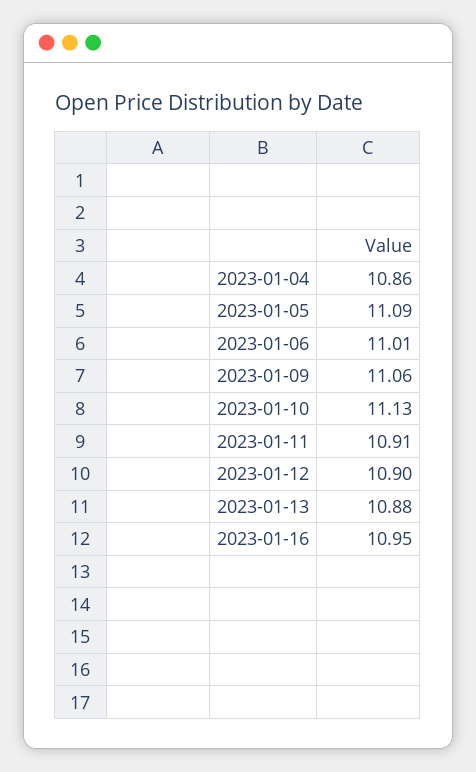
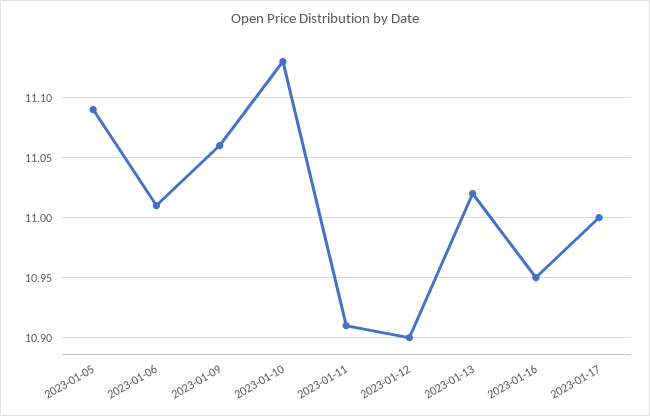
2023-01-04: 10.86 -> none
2023-01-13: 10.88 -> 11.02
2023-01-17: none -> 11

